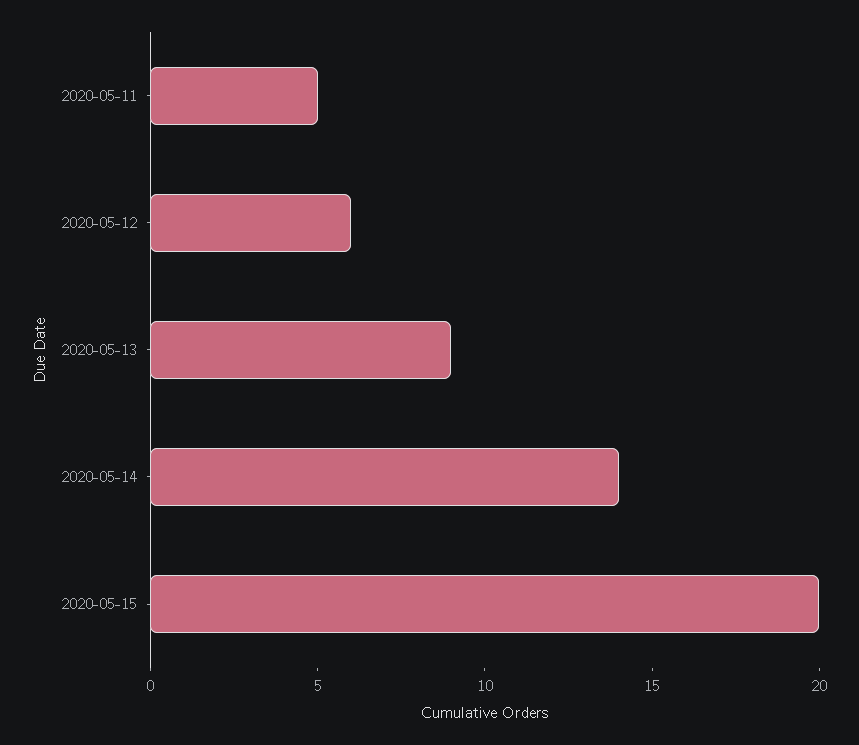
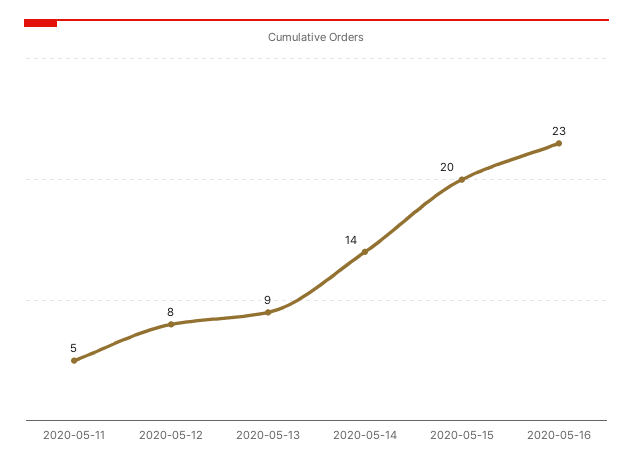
2020-05-12: 6 -> 8
2020-05-16: none -> 23

